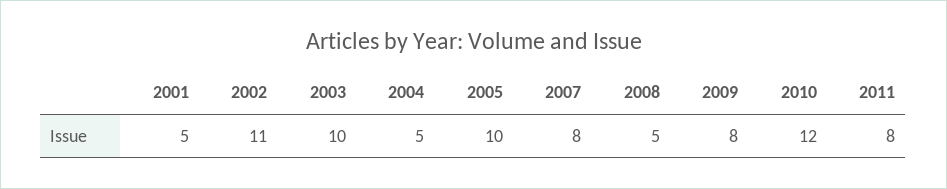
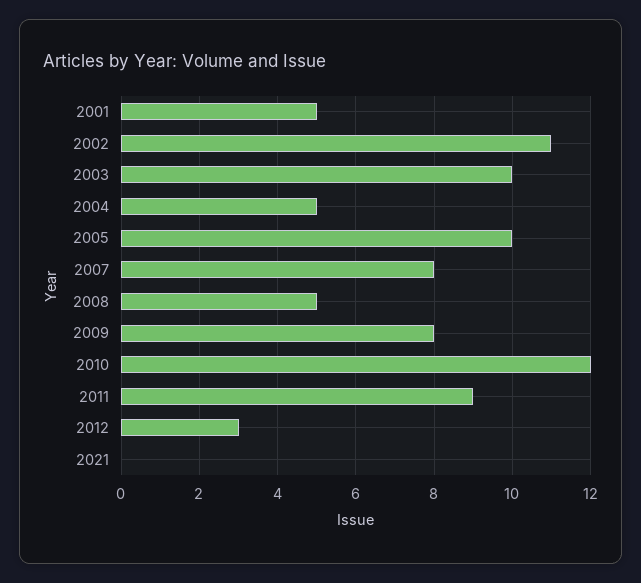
2011: 8 -> 9
2012: none -> 3
2021: none -> 0

